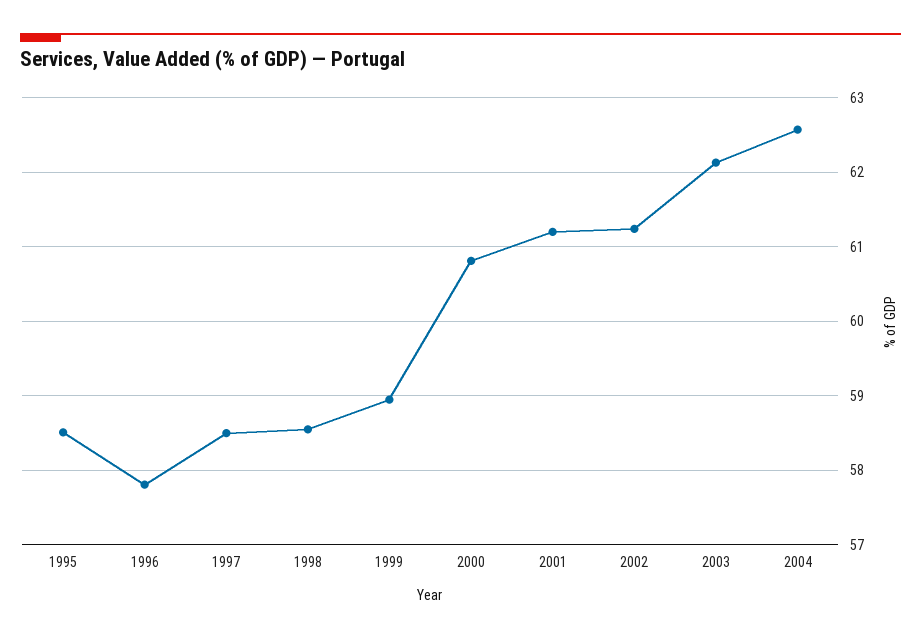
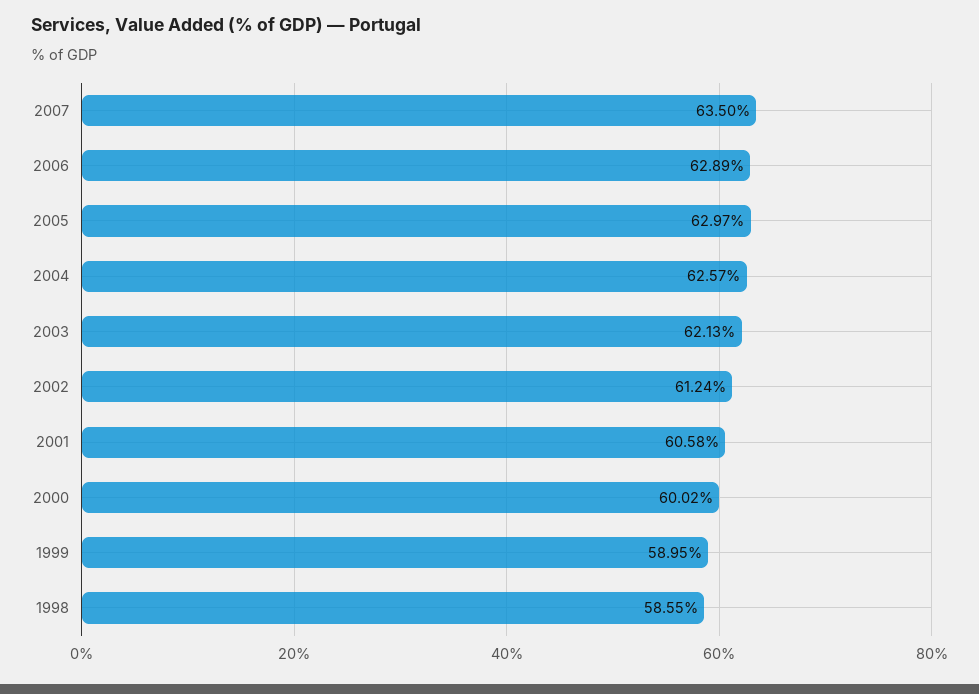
1995: 58.5 -> none
1996: 57.8 -> none
1997: 58.5 -> none
2000: 60.8 -> 60.02
2001: 61.2 -> 60.58
2007: none -> 63.5
2006: none -> 62.89
2005: none -> 62.97

